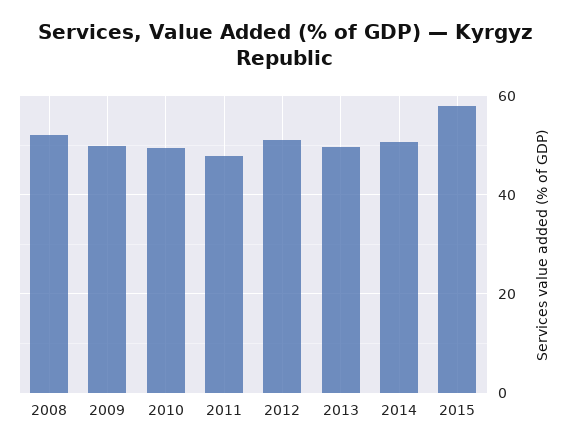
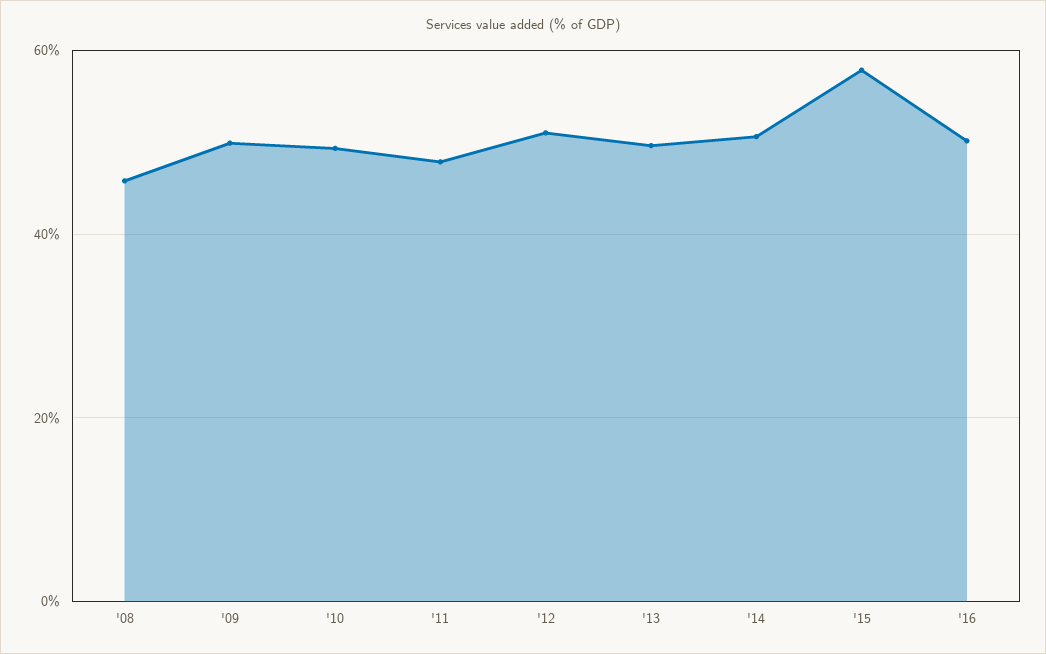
2008: 52 -> 46
'16: none -> 50

